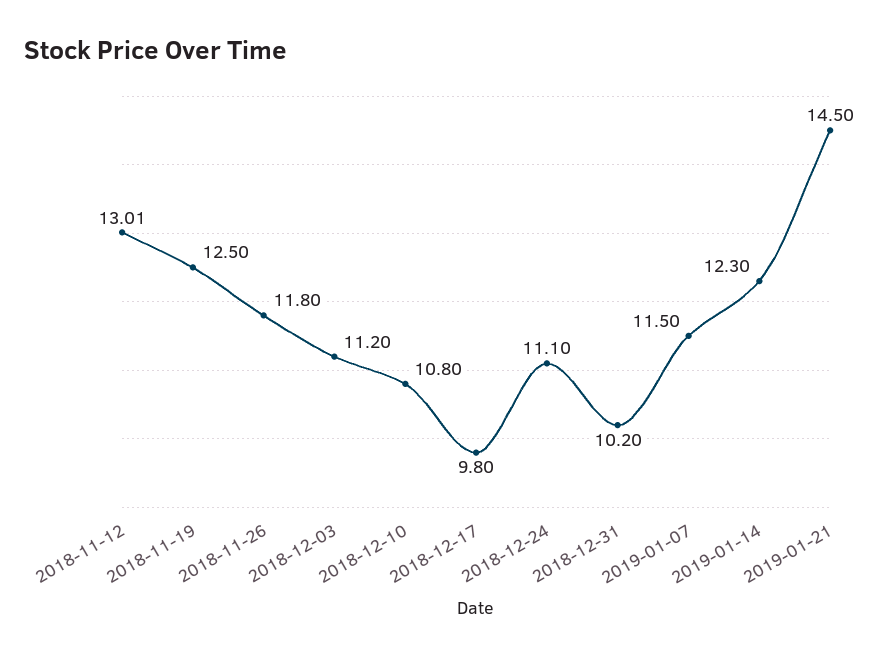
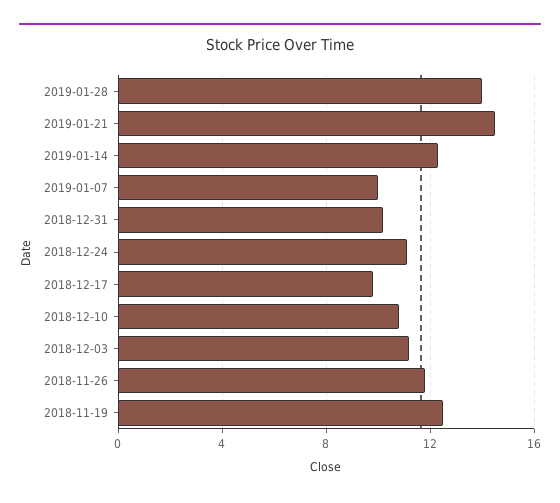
2018-11-12: 13.01 -> none
2019-01-07: 11.5 -> 10
2019-01-28: none -> 14

